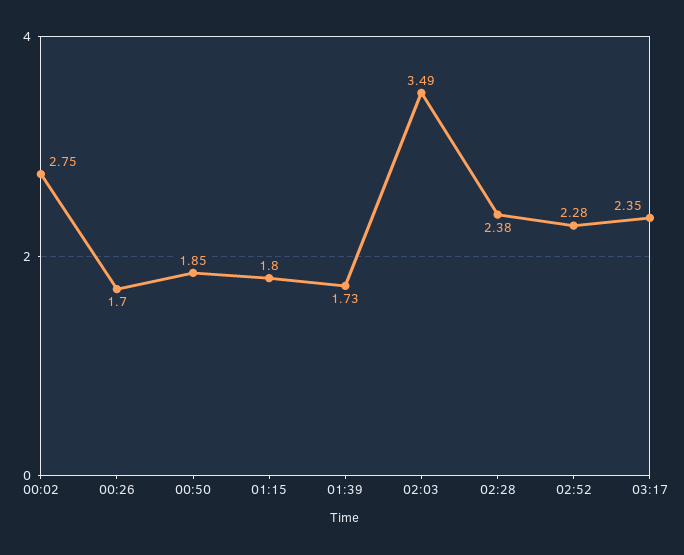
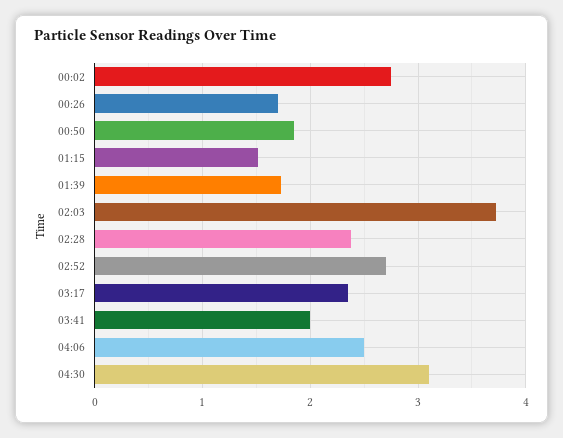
01:15: 1.8 -> 1.5
02:03: 3.49 -> 3.7
02:52: 2.28 -> 2.7
03:41: none -> 2
04:06: none -> 2.5
04:30: none -> 3.1

